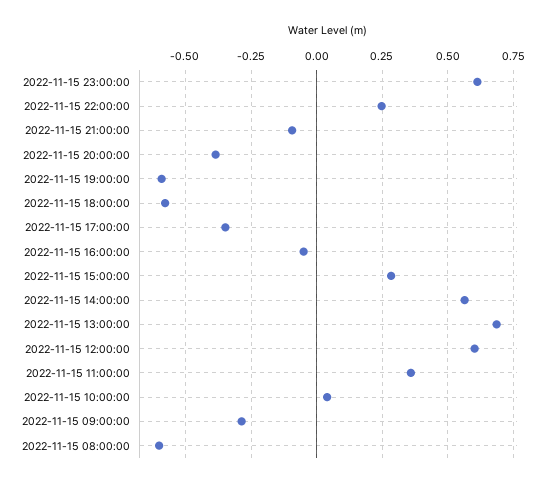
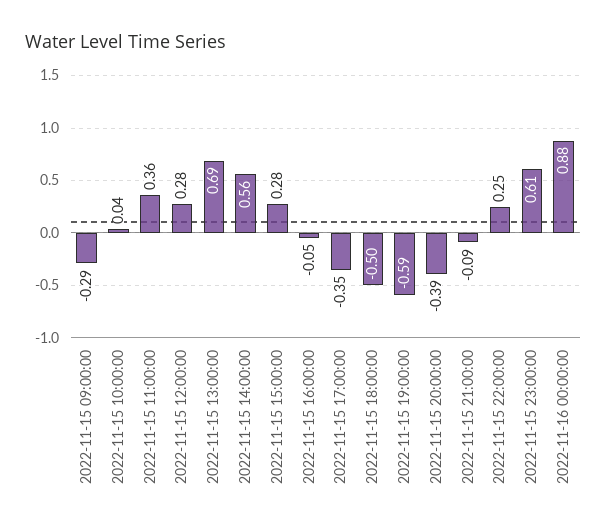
2022-11-15 18:00:00: -0.575 -> -0.5
2022-11-15 12:00:00: 0.6 -> 0.28
2022-11-15 08:00:00: -0.6 -> none
2022-11-16 00:00:00: none -> 0.88

